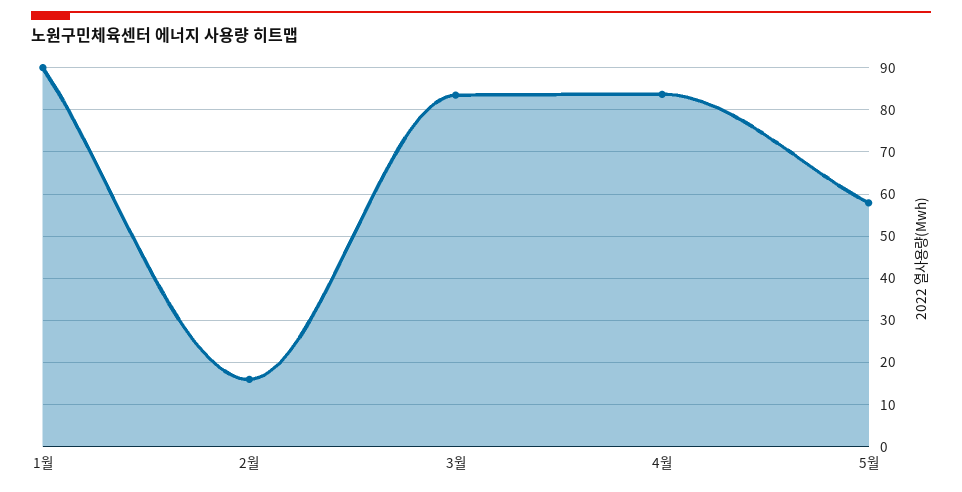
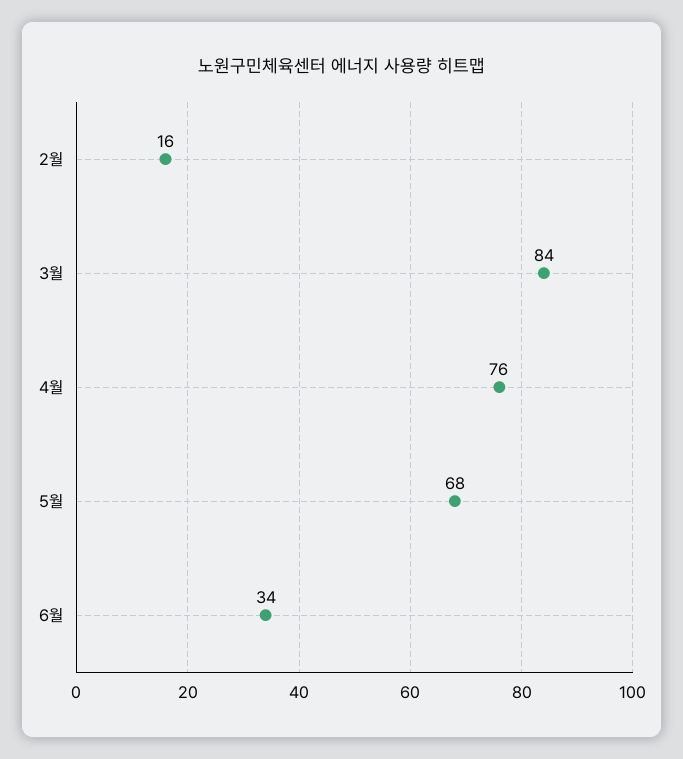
1월: 90 -> none
4월: 84 -> 76
5월: 58 -> 68
6월: none -> 34

